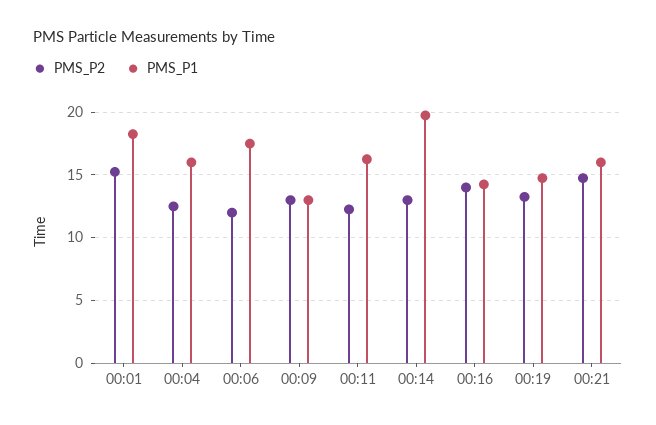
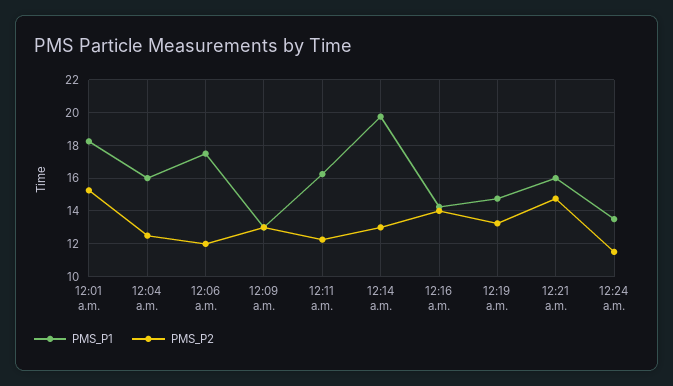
PMS_P1, 12:24 a.m.: none -> 13.5
PMS_P2, 12:24 a.m.: none -> 11.5

